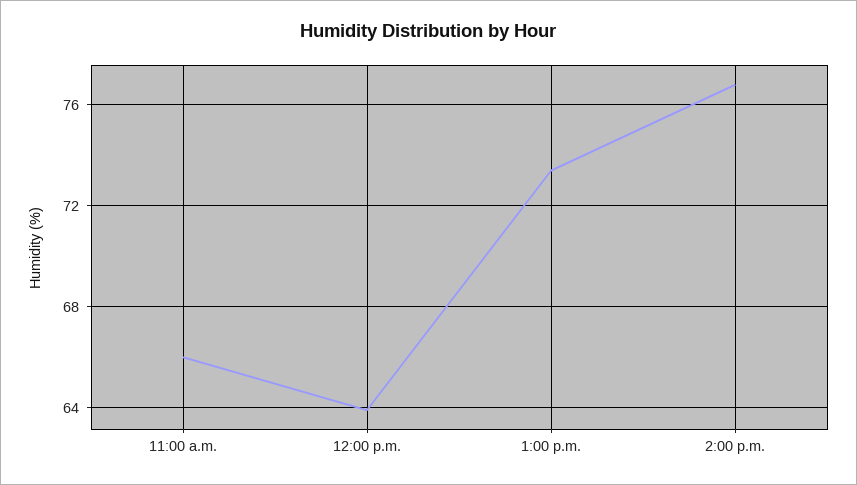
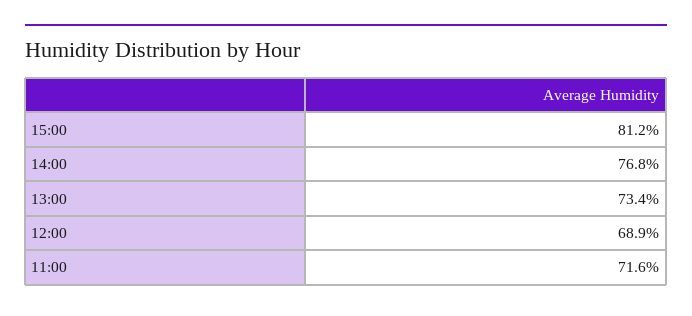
11:00 a.m.: 66 -> 71.6
12:00 p.m.: 64 -> 68.9
15:00: none -> 81.2

